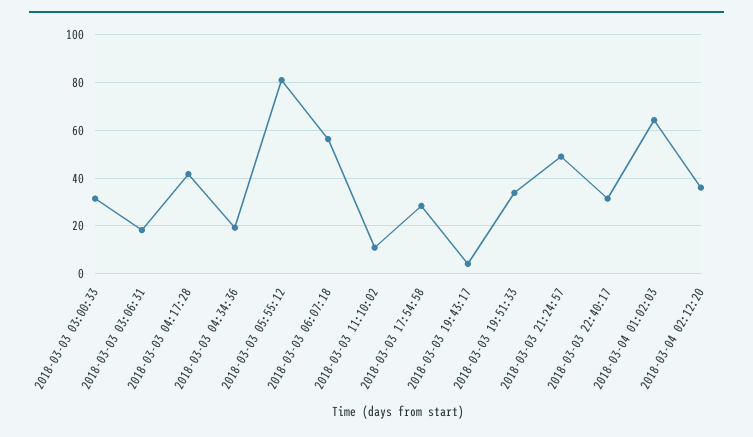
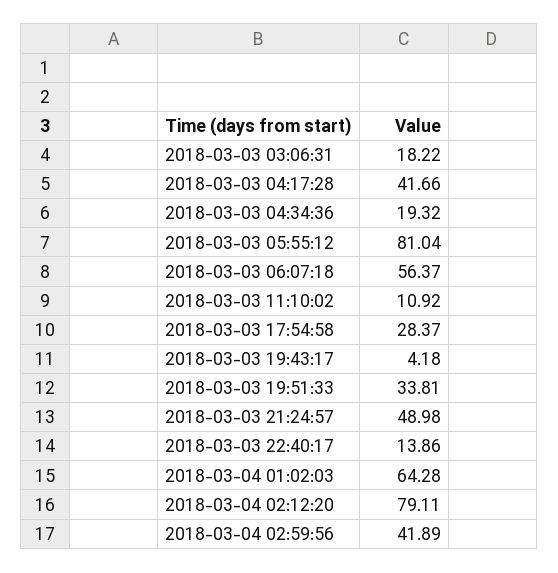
2018-03-03 03:00:33: 30 -> none
2018-03-03 22:40:17: 30 -> 13.86
2018-03-04 02:12:20: 35 -> 79.11
2018-03-04 02:59:56: none -> 41.89

